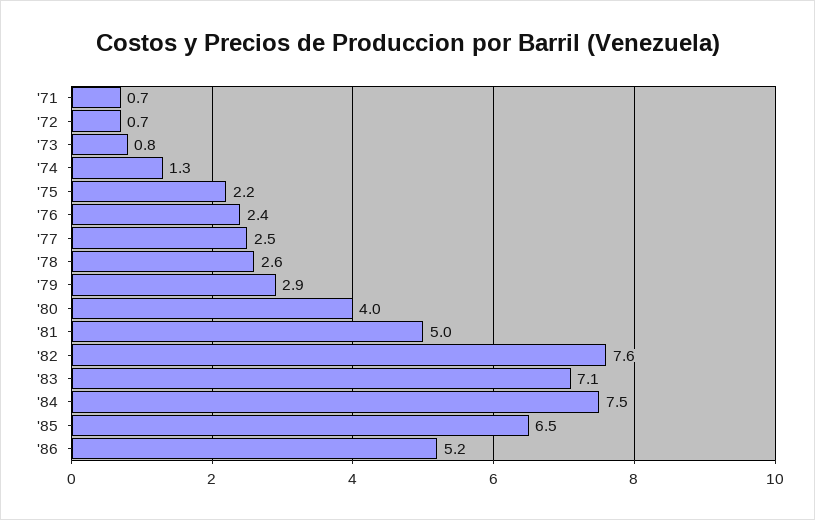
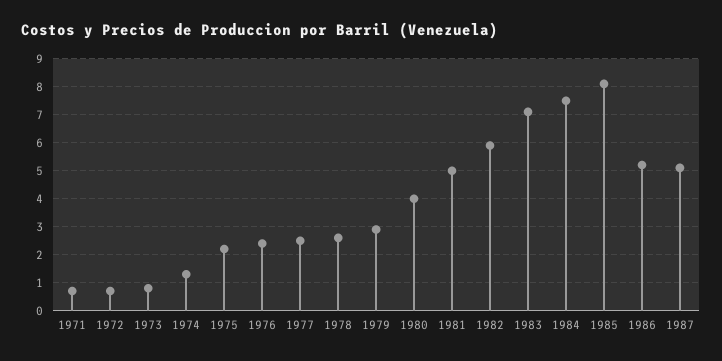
'82: 7.6 -> 6
'85: 6.5 -> 8
1987: none -> 5

